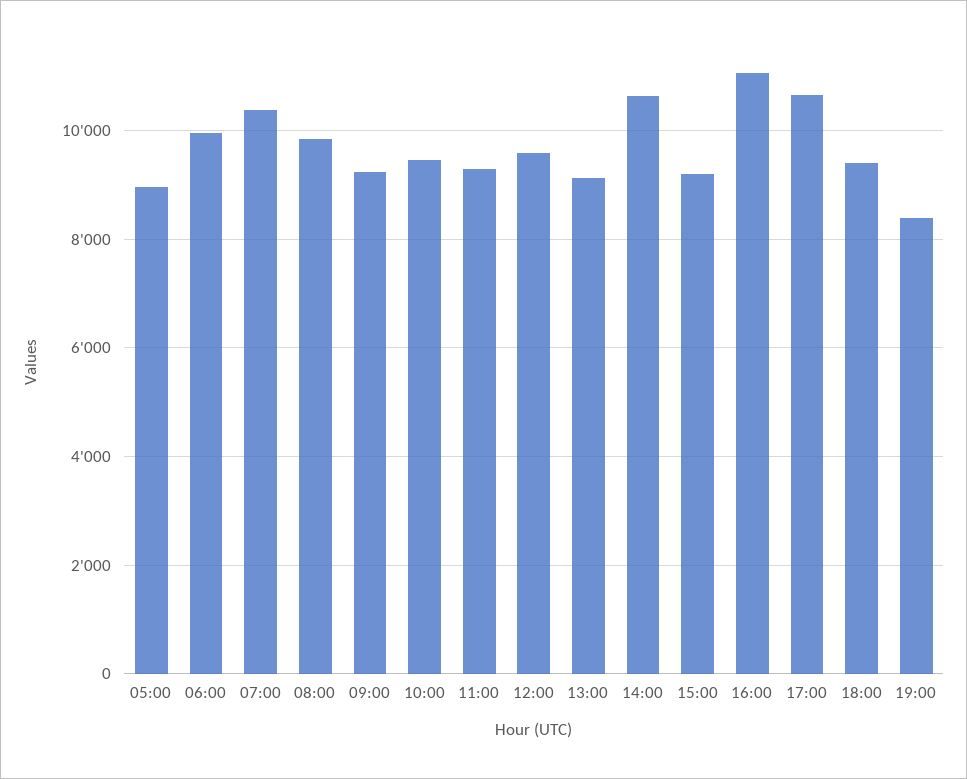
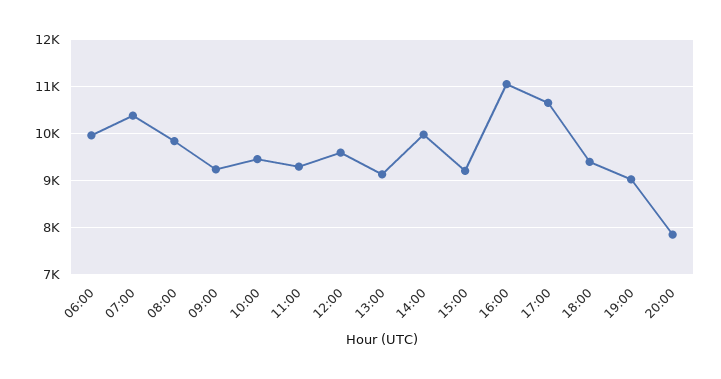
05:00: 9000 -> none
14:00: 10600 -> 10000
19:00: 8400 -> 9000
20:00: none -> 7800

